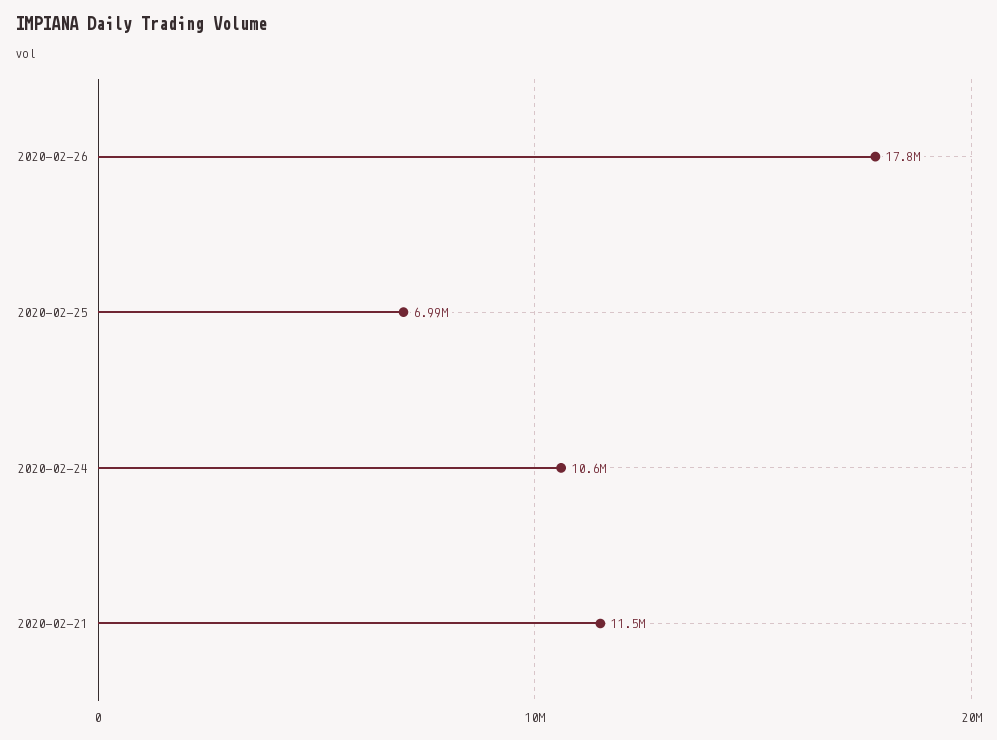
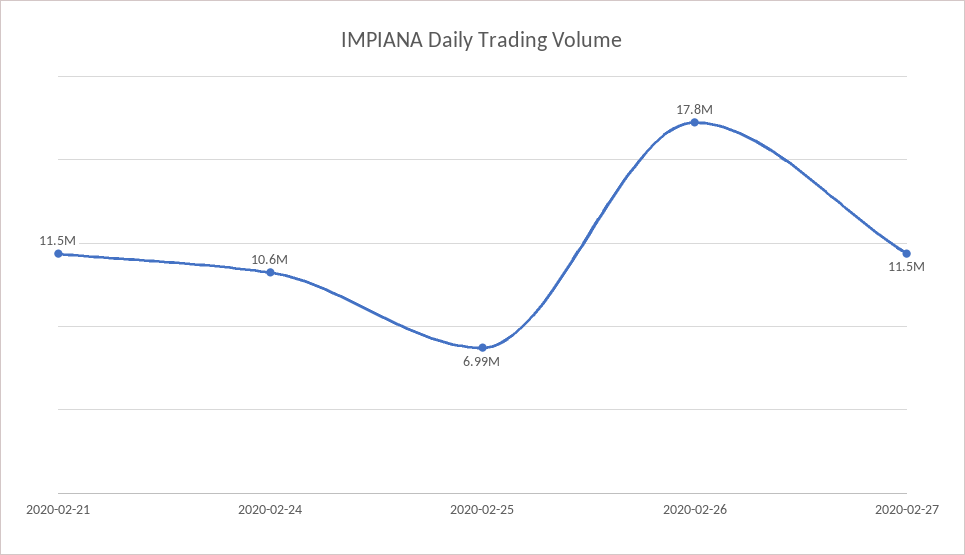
2020-02-27: none -> 11500000

